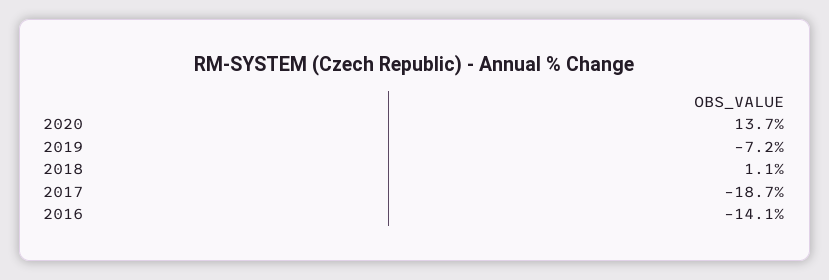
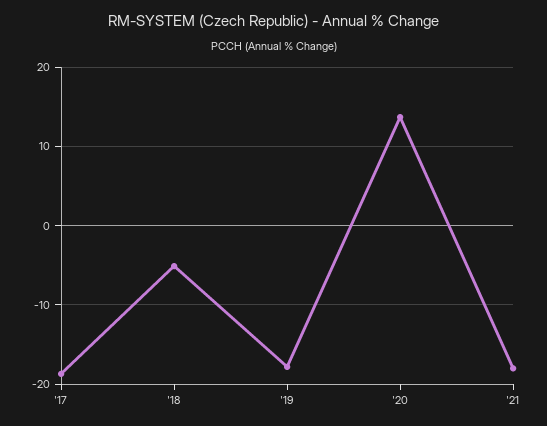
2019: -7.2 -> -18
2018: 1.1 -> -5
2016: -14.1 -> none
'21: none -> -18

